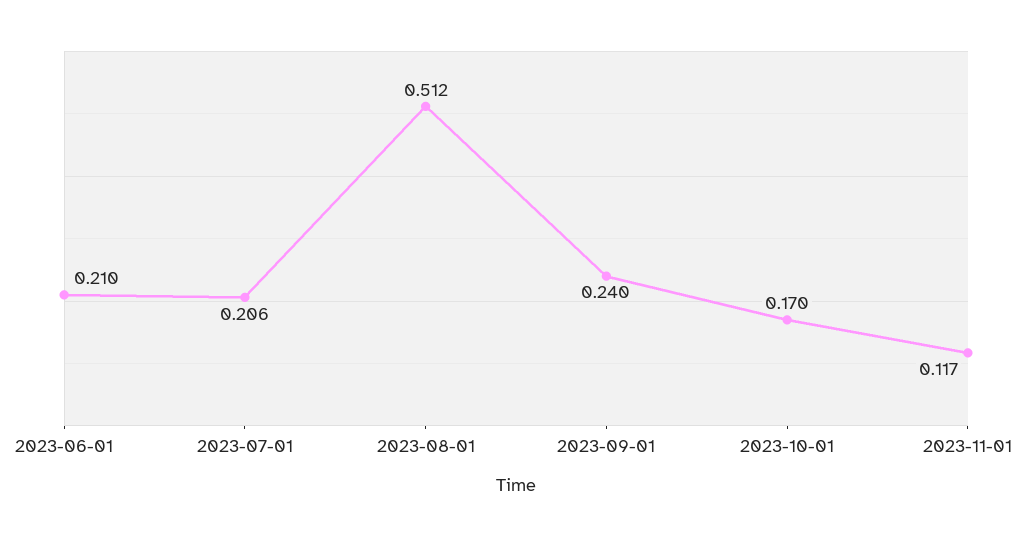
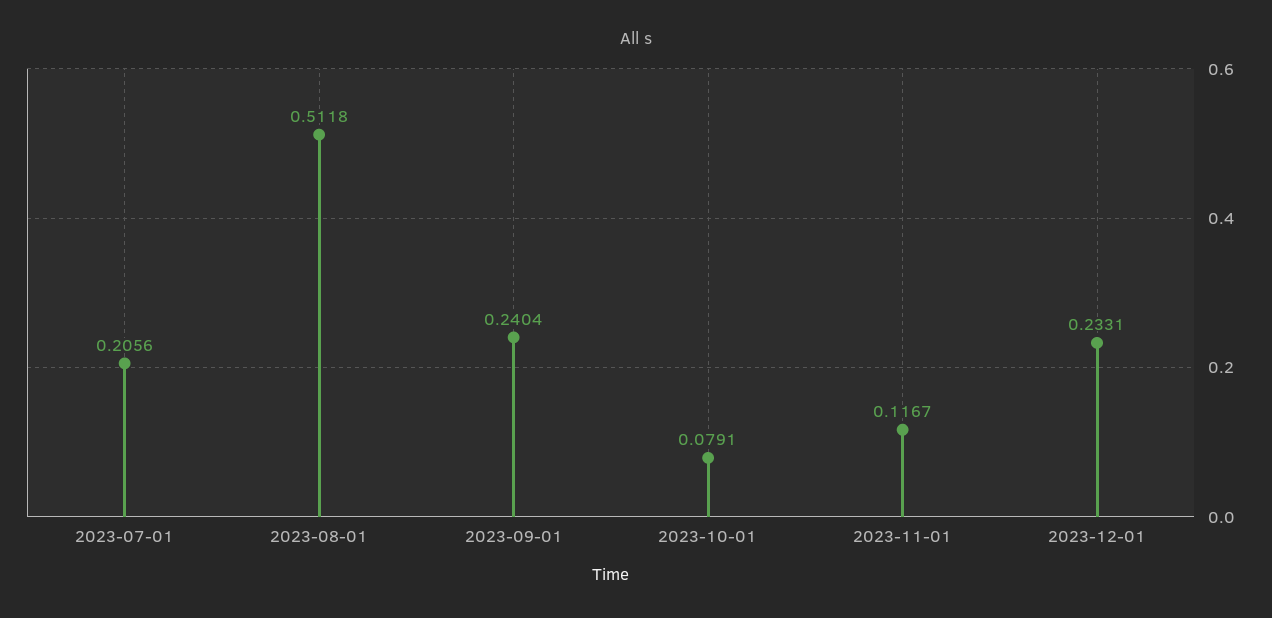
2023-06-01: 0.21 -> none
2023-10-01: 0.17 -> 0.0791
2023-12-01: none -> 0.2331

